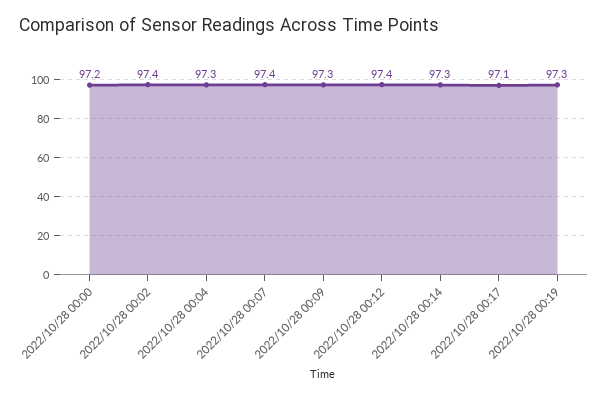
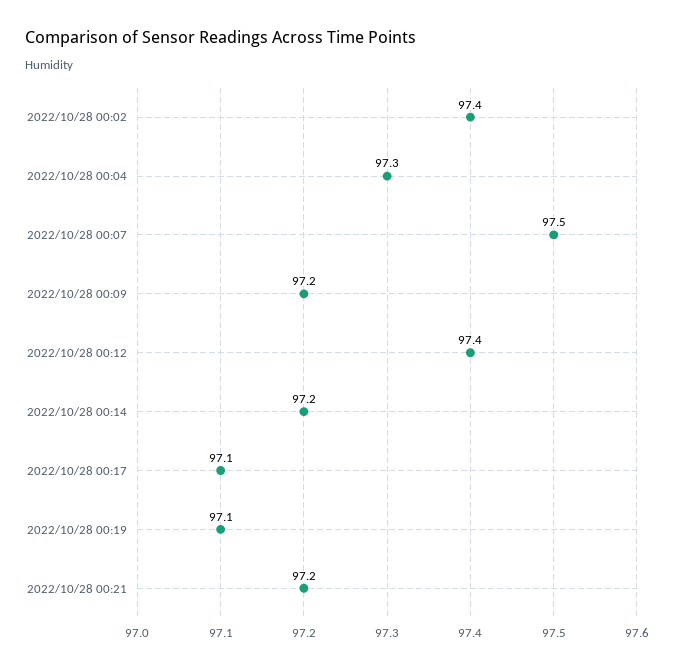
2022/10/28 00:00: 97.2 -> none
2022/10/28 00:07: 97.4 -> 97.5
2022/10/28 00:09: 97.3 -> 97.2
2022/10/28 00:14: 97.3 -> 97.2
2022/10/28 00:19: 97.3 -> 97.1
2022/10/28 00:21: none -> 97.2

